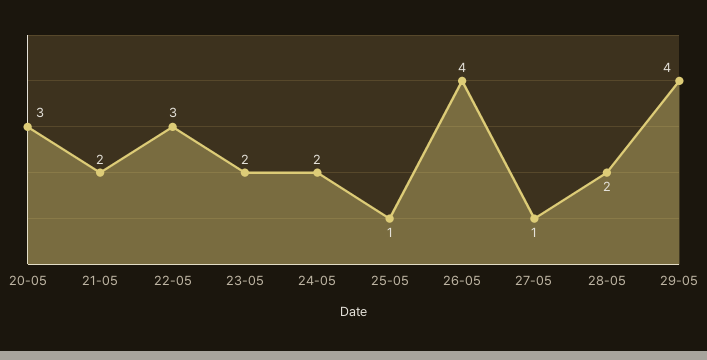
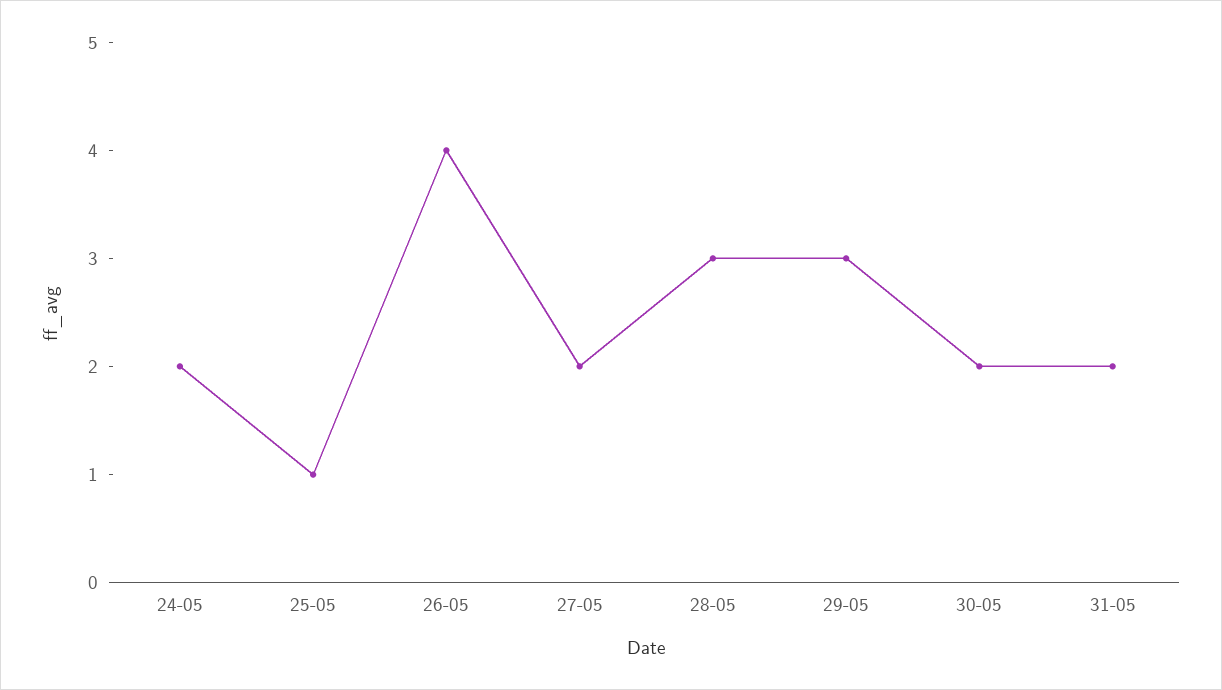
20-05: 3 -> none
21-05: 2 -> none
22-05: 3 -> none
23-05: 2 -> none
27-05: 1 -> 2
28-05: 2 -> 3
29-05: 4 -> 3
30-05: none -> 2
31-05: none -> 2

